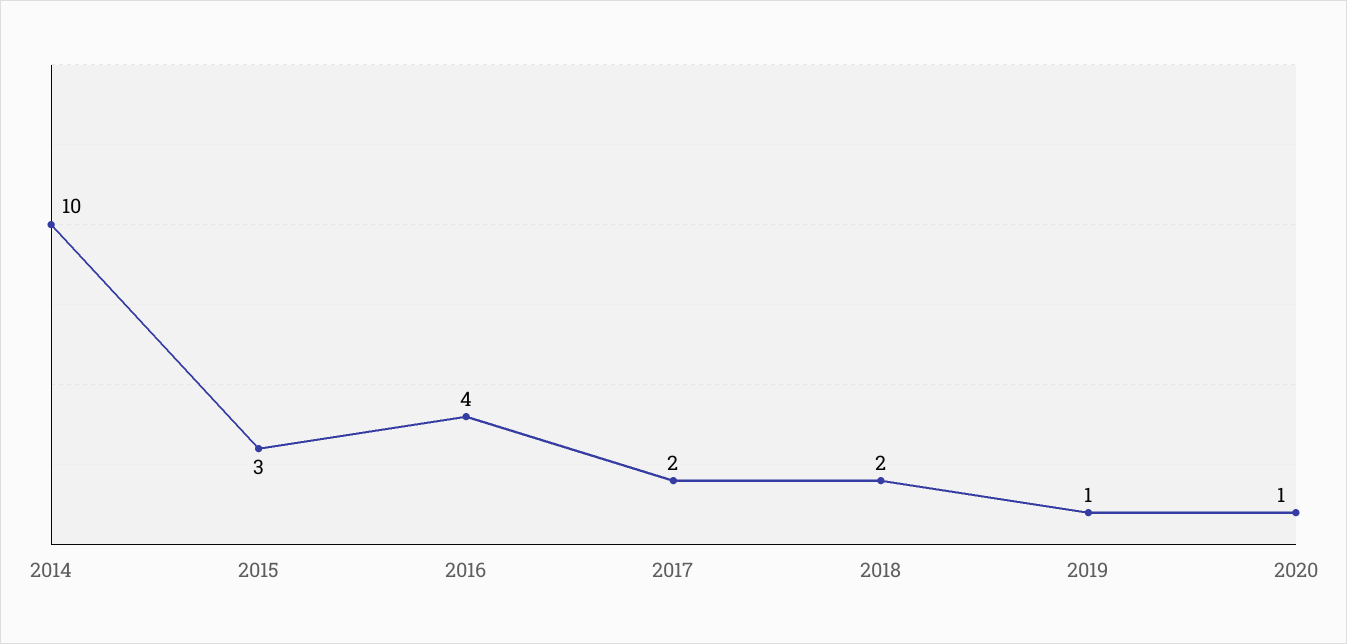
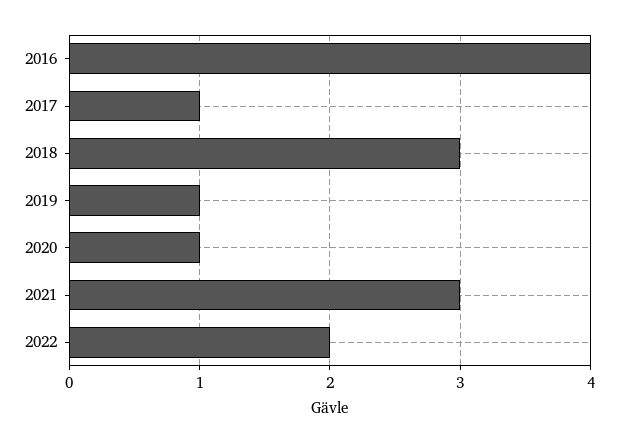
2014: 10 -> none
2015: 3 -> none
2017: 2 -> 1
2018: 2 -> 3
2021: none -> 3
2022: none -> 2

